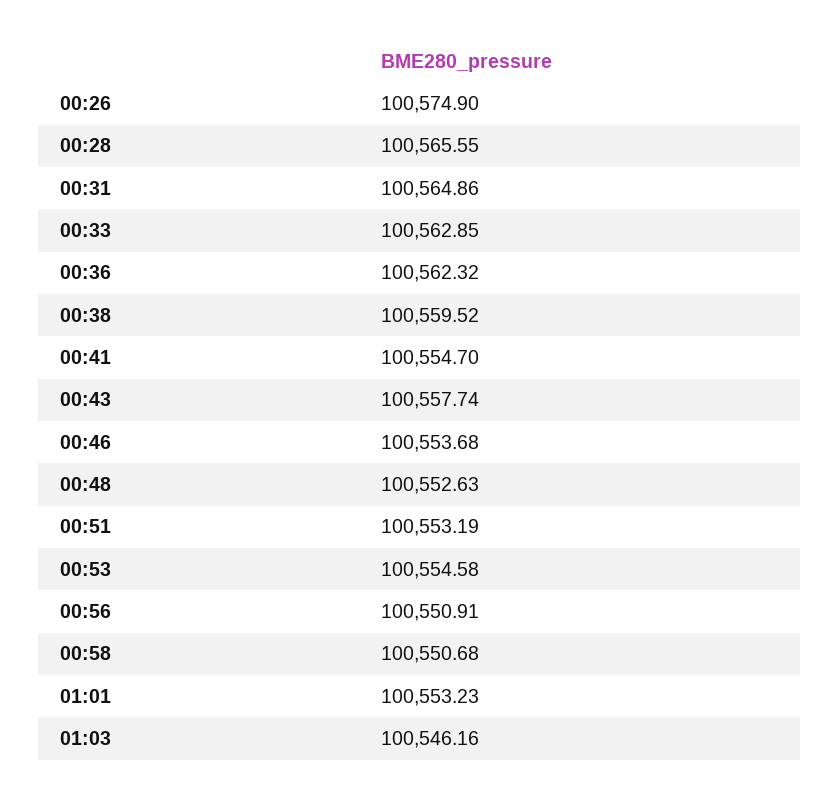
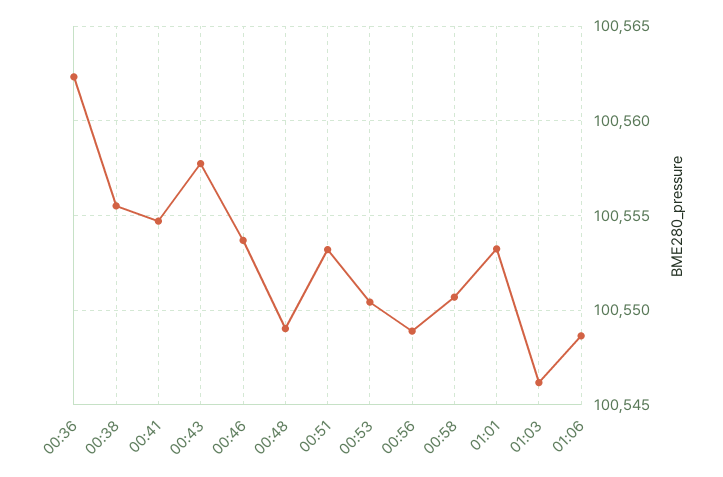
00:26: 100574.9 -> none
00:28: 100565.55 -> none
00:31: 100564.86 -> none
00:33: 100562.85 -> none
00:38: 100559.52 -> 100555.5
00:48: 100552.63 -> 100549
00:53: 100554.58 -> 100550.5
00:56: 100550.91 -> 100549
01:06: none -> 100548.5

